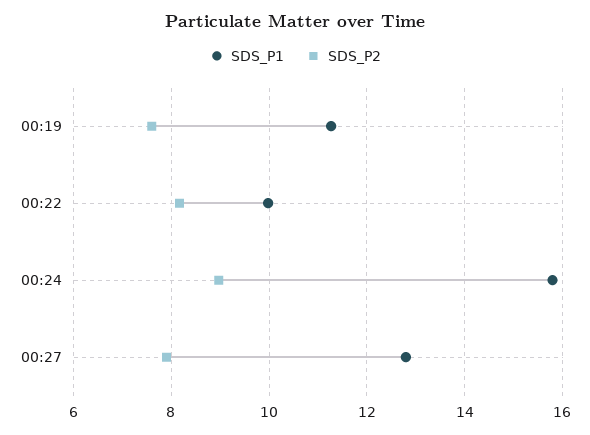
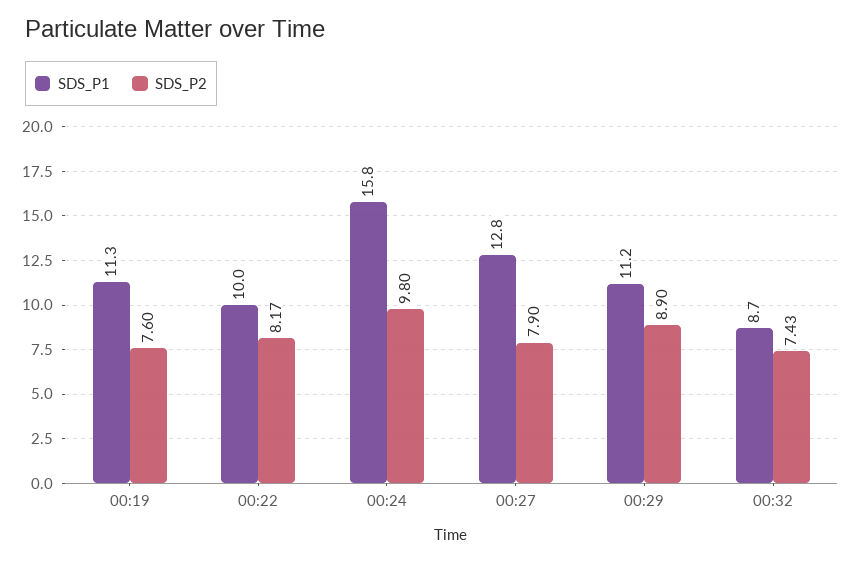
SDS_P2, 00:24: 9 -> 9.8
SDS_P1, 00:29: none -> 11.2
SDS_P2, 00:29: none -> 8.9
SDS_P1, 00:32: none -> 8.7
SDS_P2, 00:32: none -> 7.43

